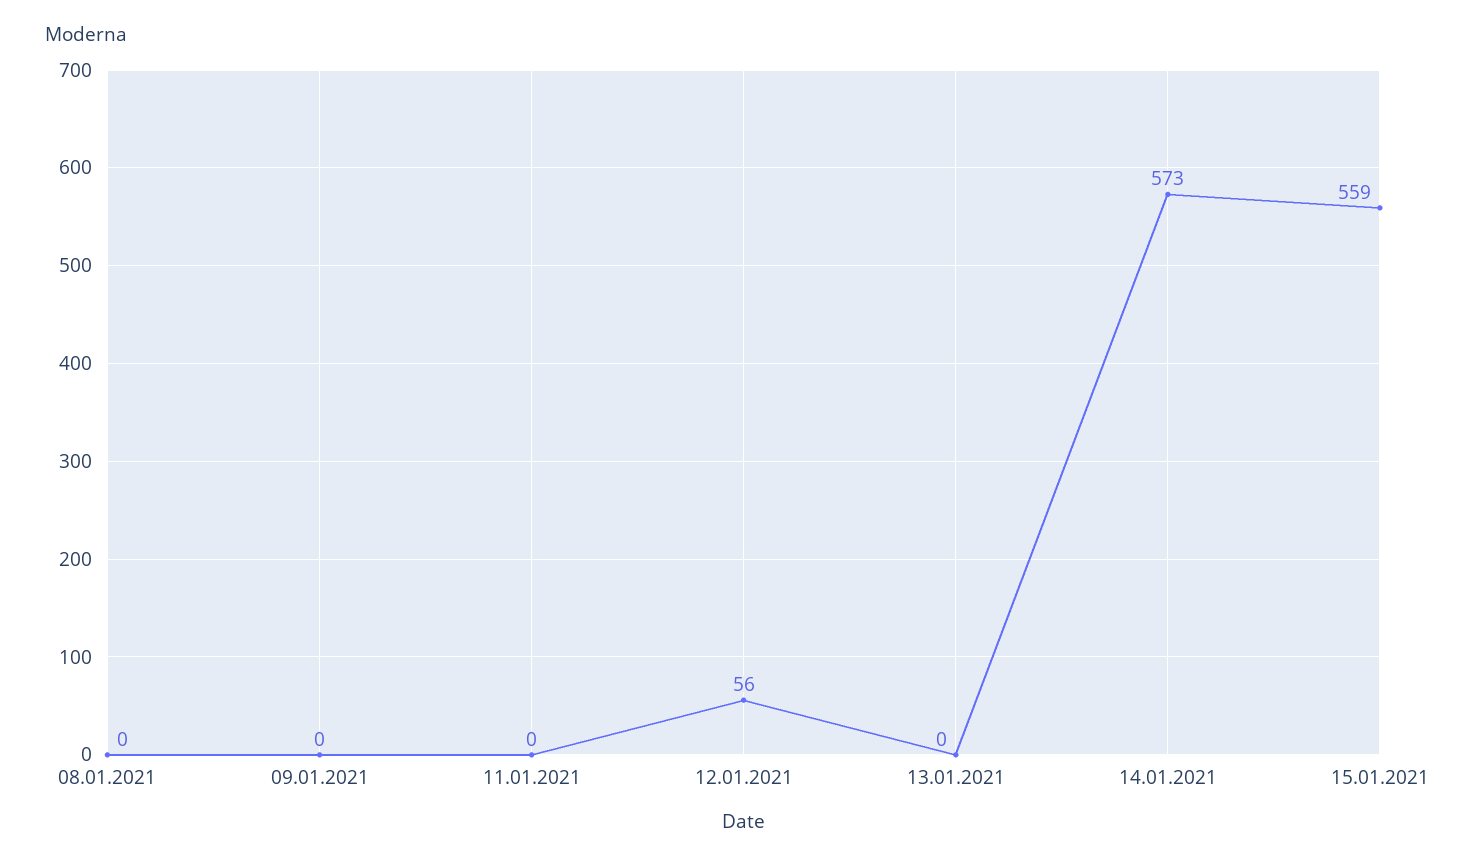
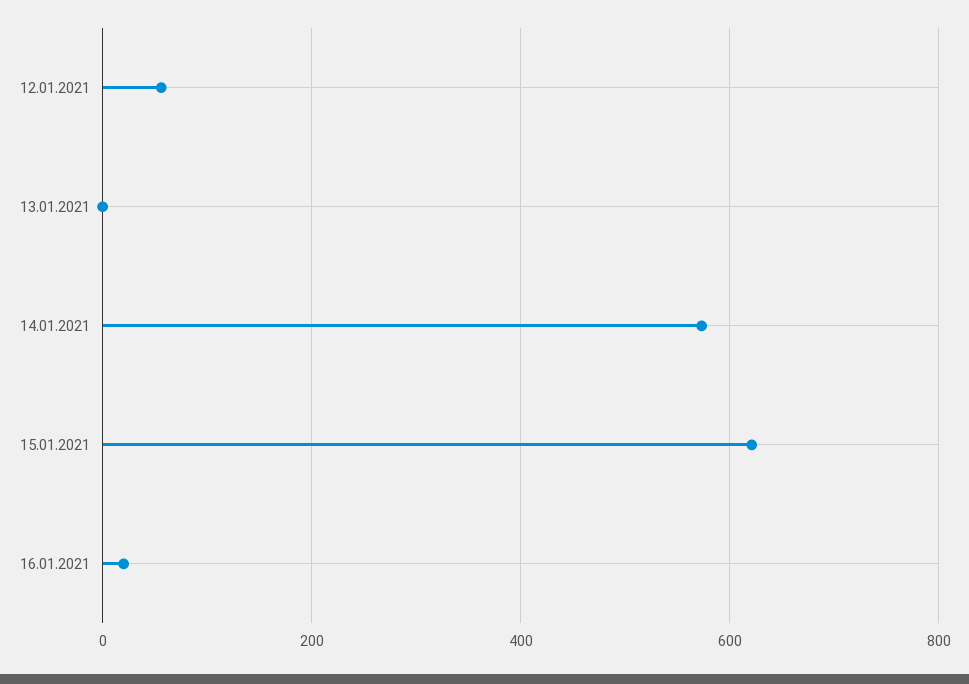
08.01.2021: 0 -> none
09.01.2021: 0 -> none
11.01.2021: 0 -> none
15.01.2021: 559 -> 620
16.01.2021: none -> 20

